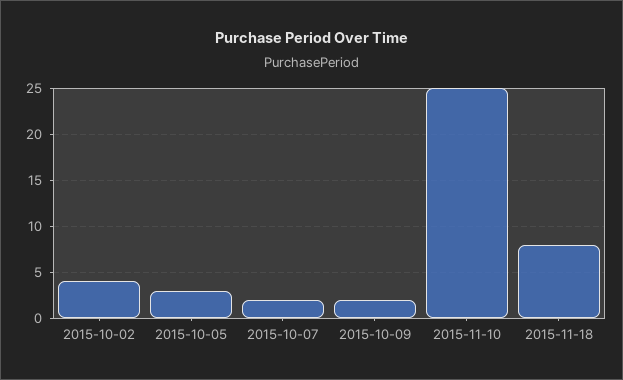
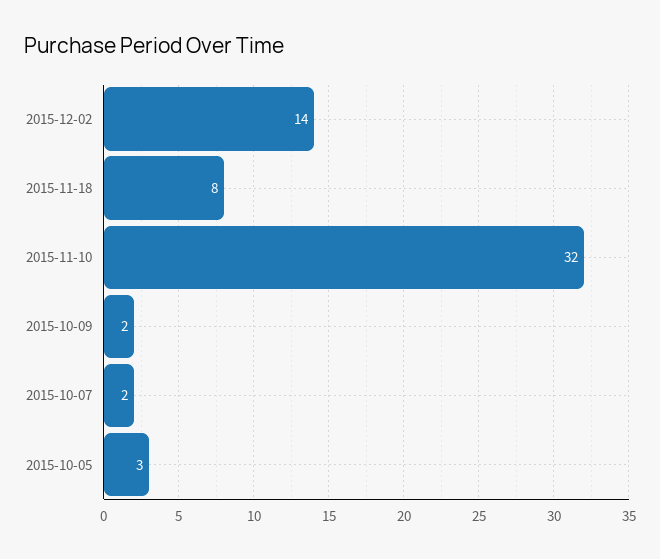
2015-10-02: 4 -> none
2015-11-10: 25 -> 32
2015-12-02: none -> 14

